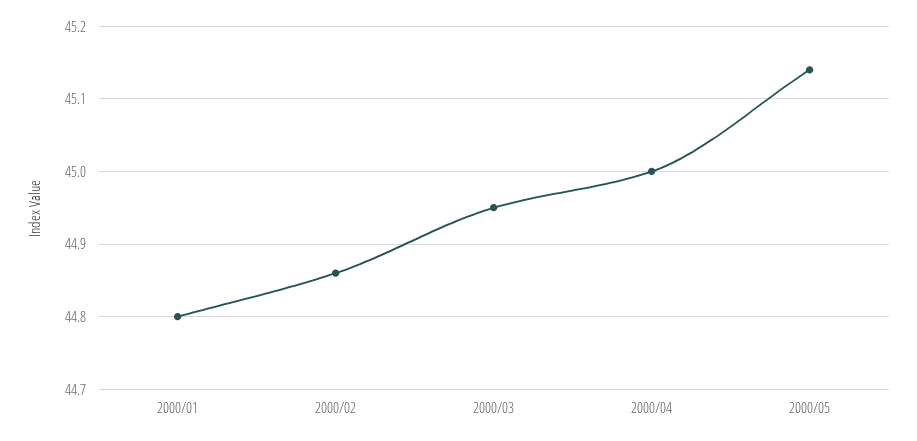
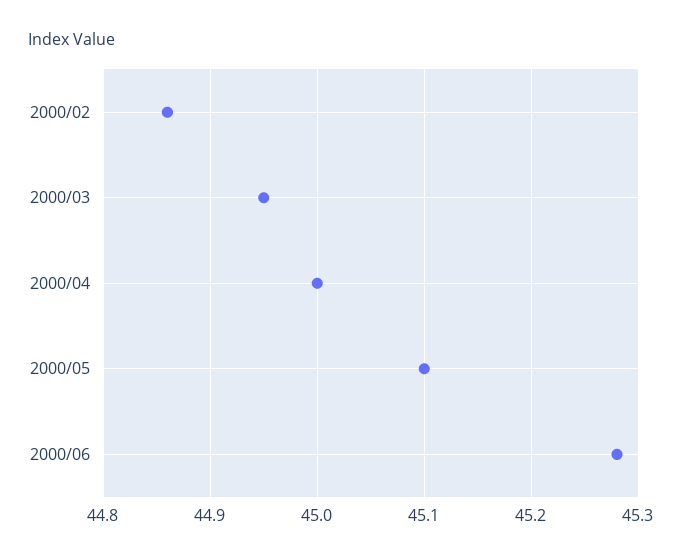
2000/01: 44.8 -> none
2000/05: 45.14 -> 45.1
2000/06: none -> 45.28

